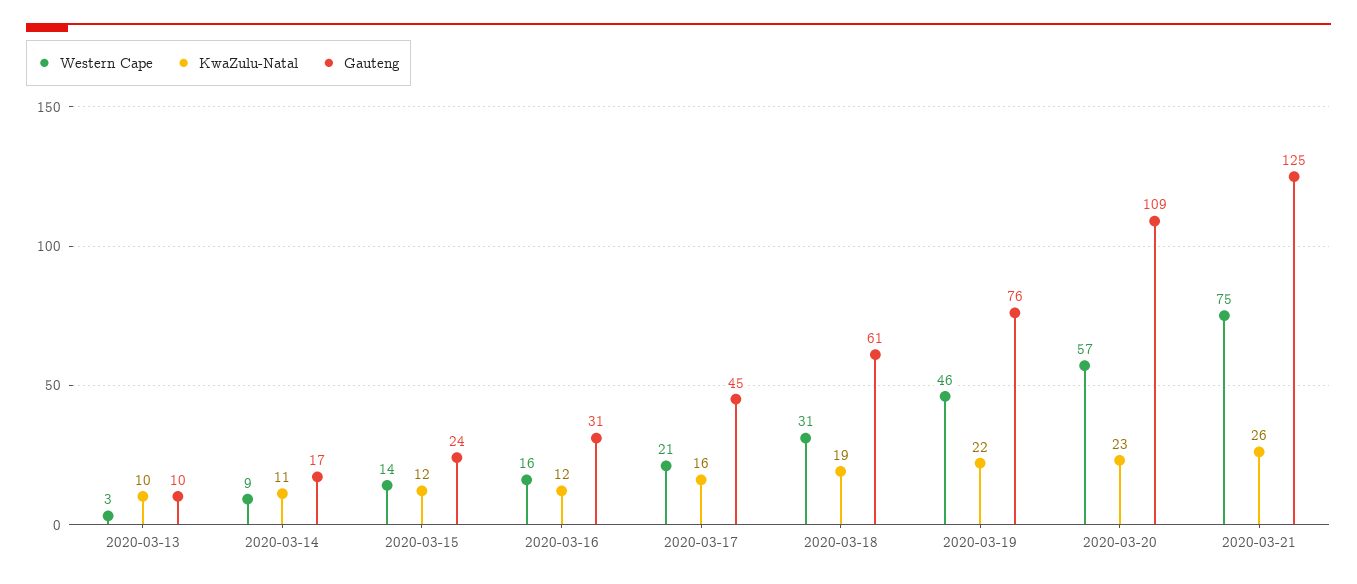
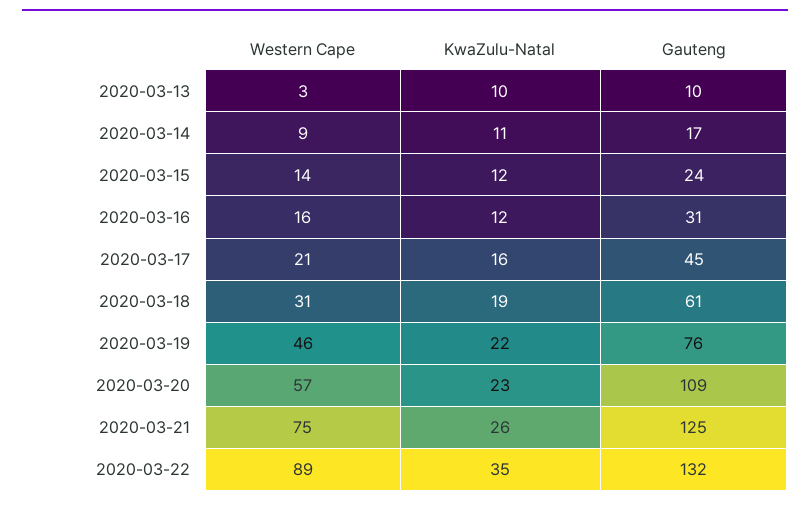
Western Cape, 2020-03-22: none -> 89
KwaZulu-Natal, 2020-03-22: none -> 35
Gauteng, 2020-03-22: none -> 132

